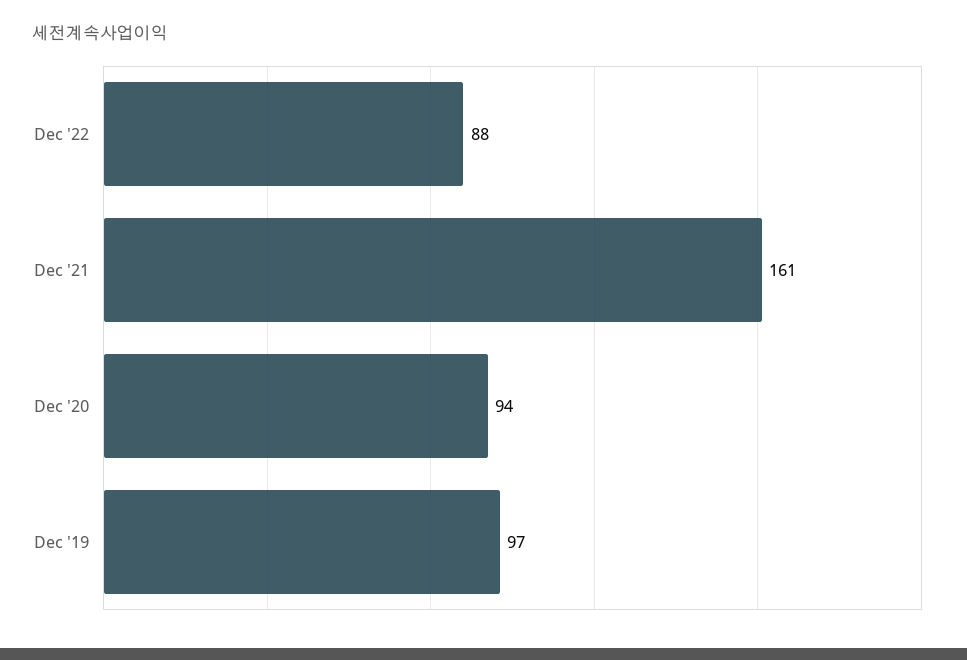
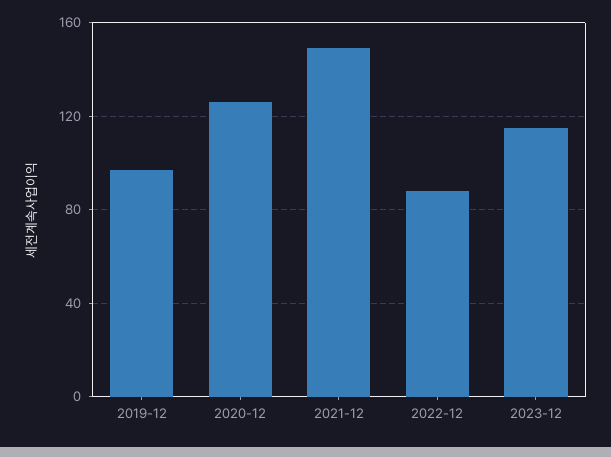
Dec '21: 161 -> 150
Dec '20: 94 -> 125
2023-12: none -> 115

